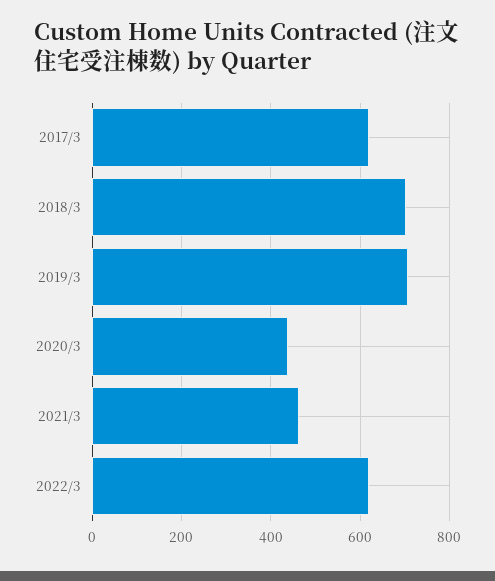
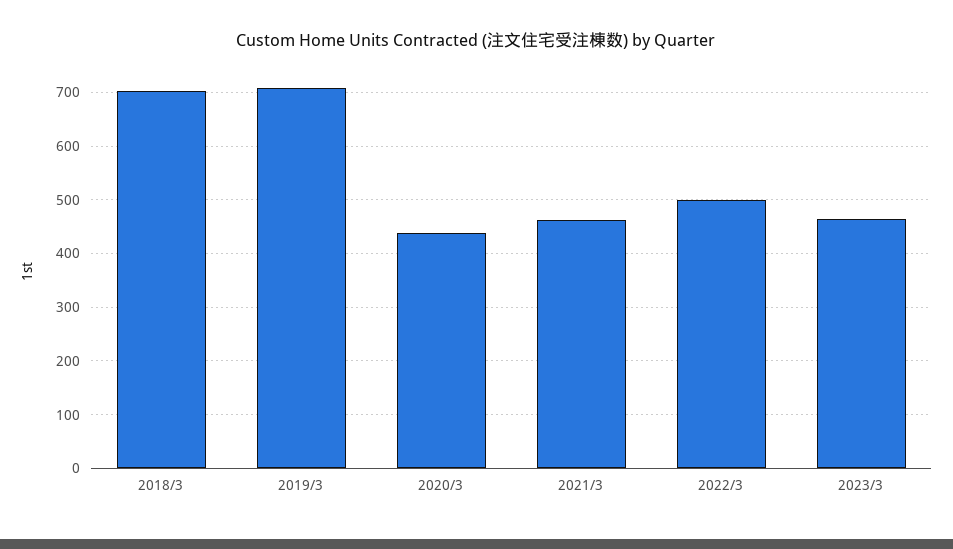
2017/3: 620 -> none
2022/3: 620 -> 500
2023/3: none -> 460

